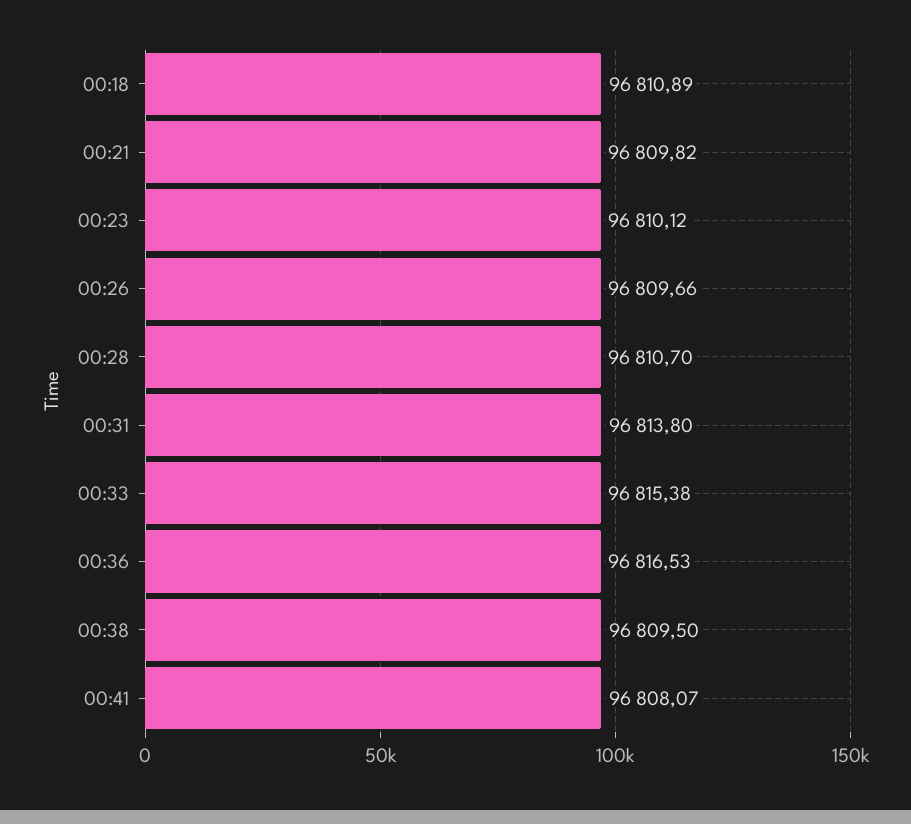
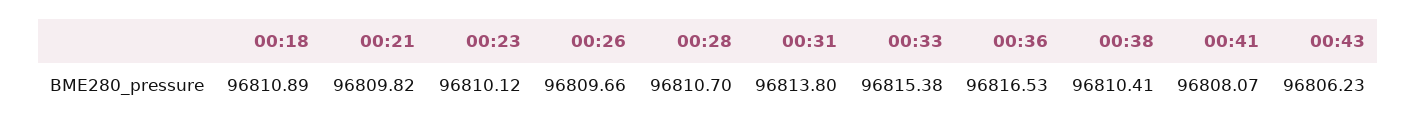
00:38: 96809.5 -> 96810.41
00:43: none -> 96806.23

